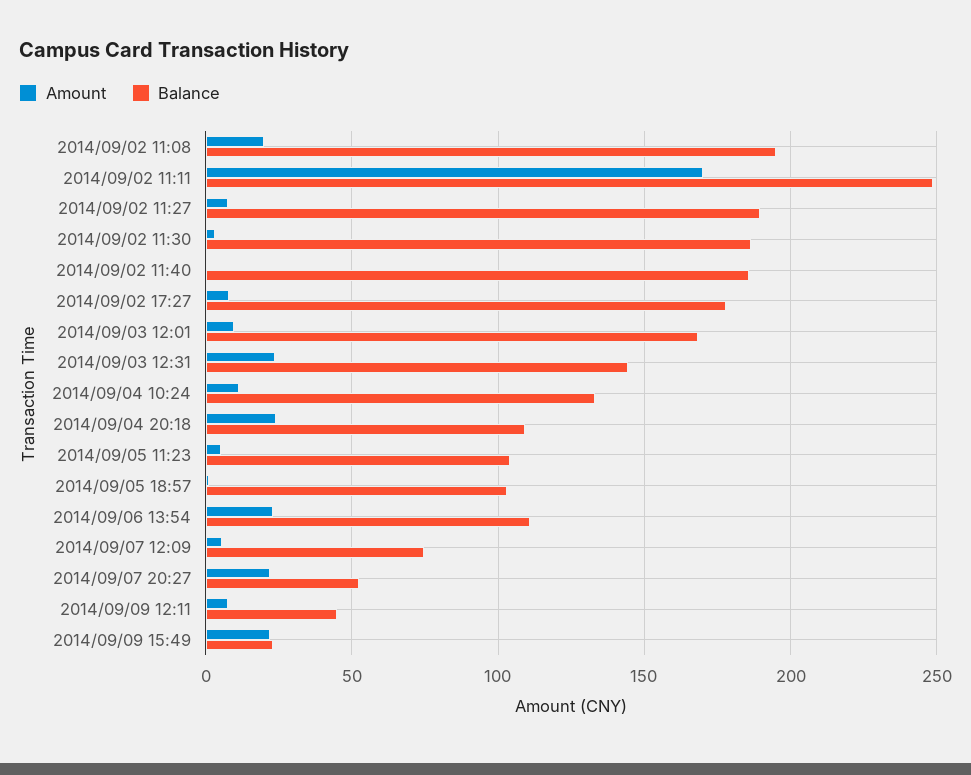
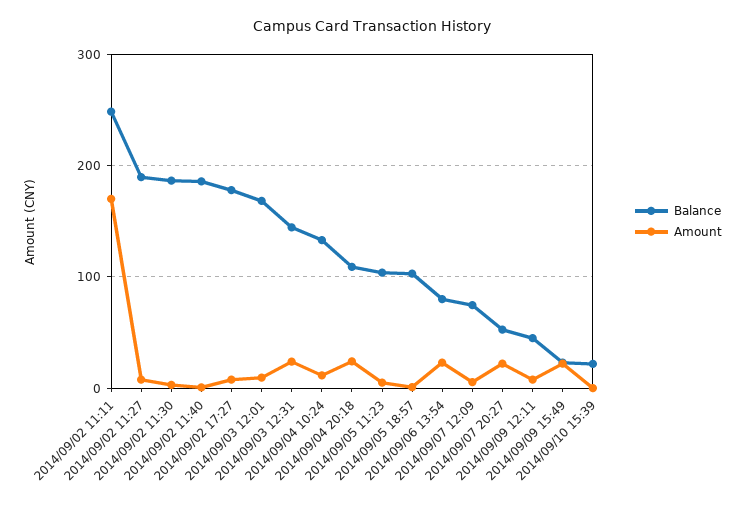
Amount, 2014/09/02 11:08: 20 -> none
Balance, 2014/09/02 11:08: 195 -> none
Balance, 2014/09/06 13:54: 110 -> 80
Balance, 2014/09/10 15:39: none -> 20
Amount, 2014/09/10 15:39: none -> 0

